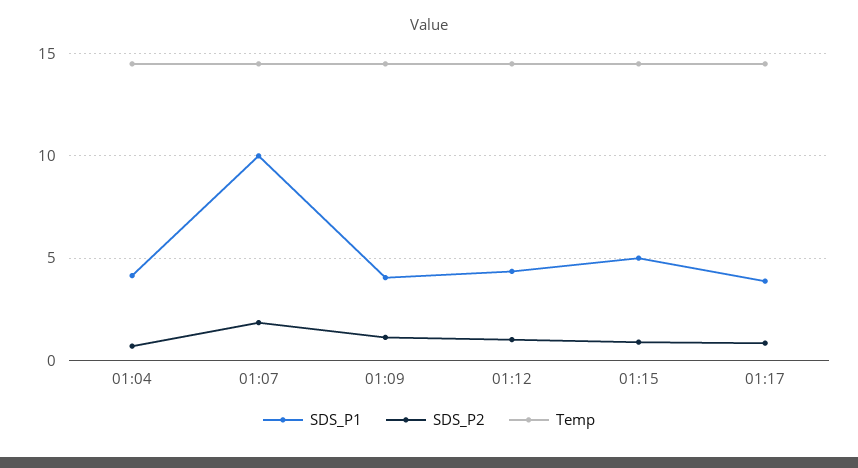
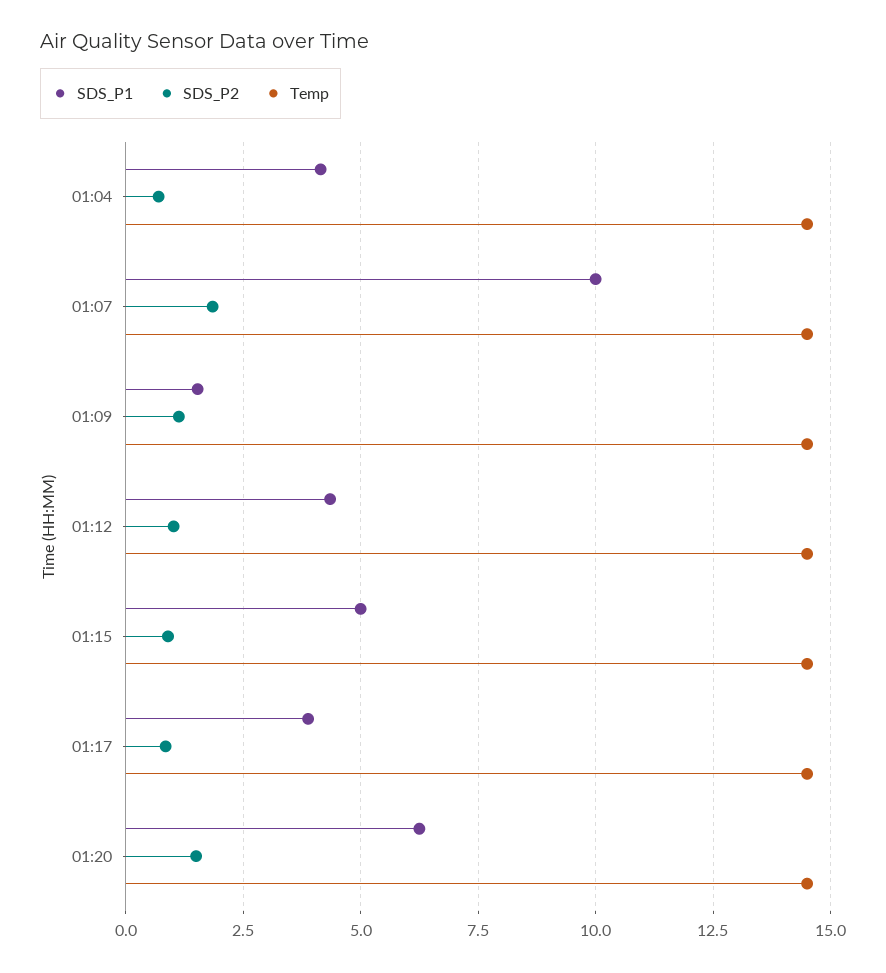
SDS_P1, 01:09: 4 -> 1.5
SDS_P1, 01:20: none -> 6.25
SDS_P2, 01:20: none -> 1.5
Temp, 01:20: none -> 14.5

